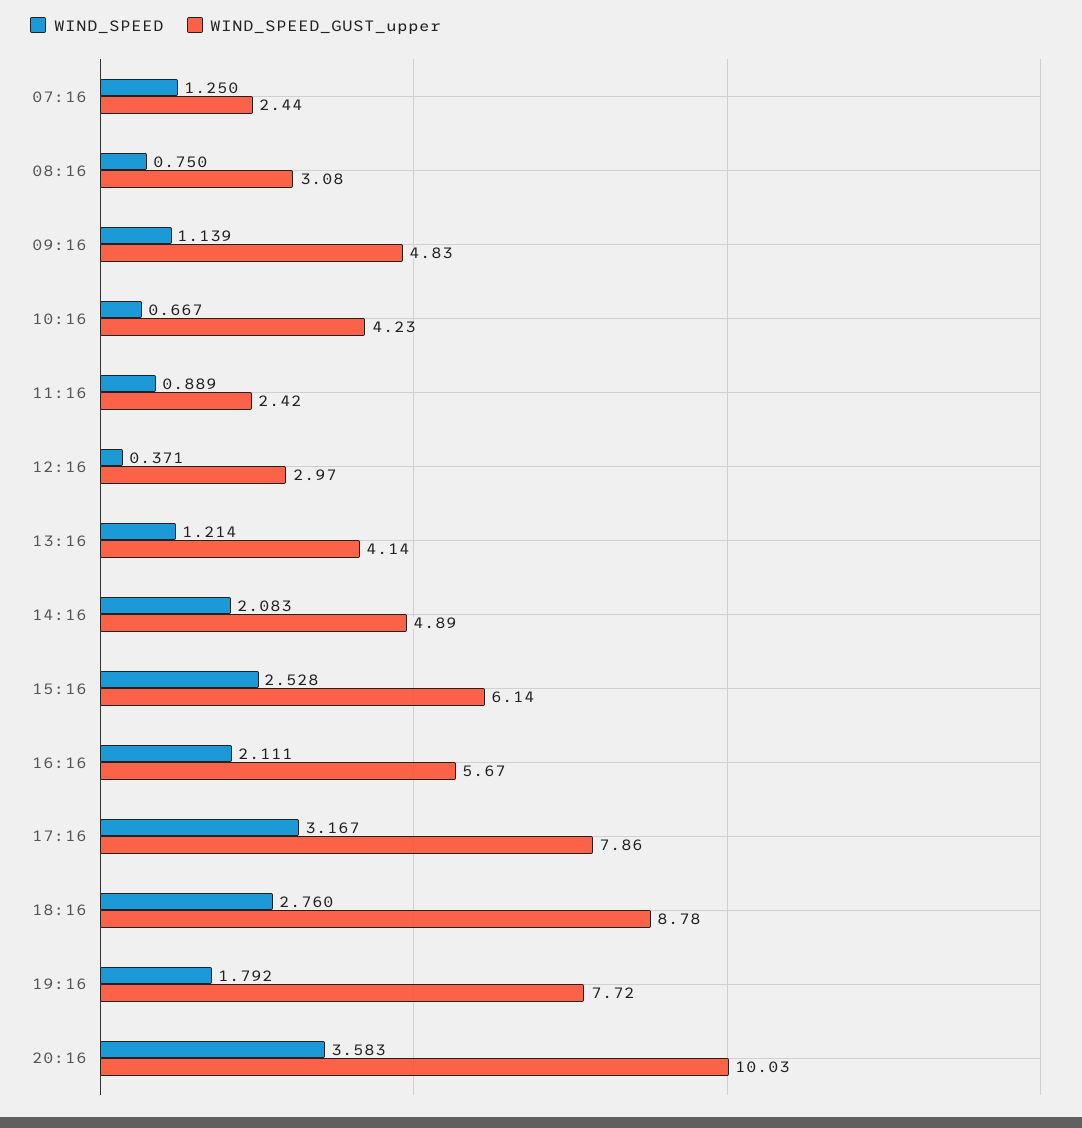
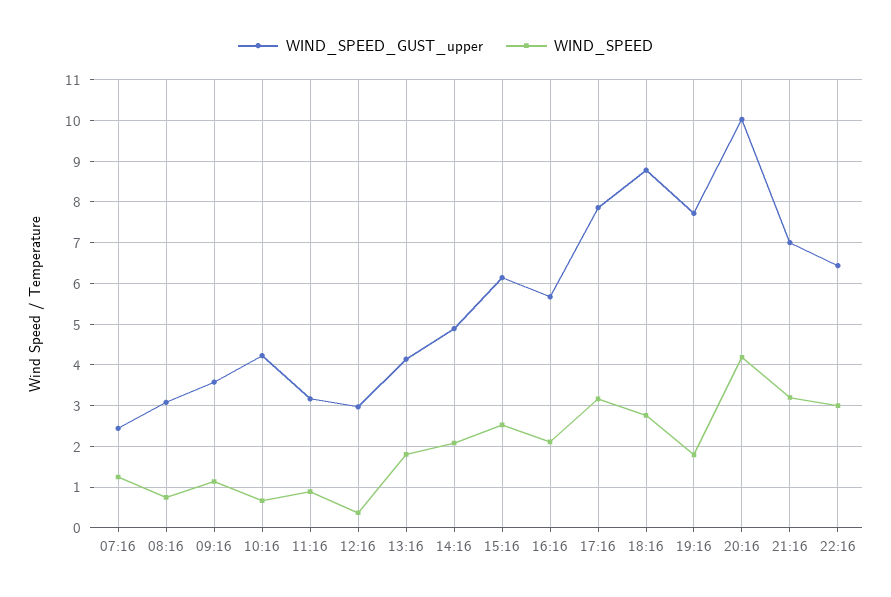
WIND_SPEED_GUST_upper, 09:16: 4.83 -> 3.6
WIND_SPEED_GUST_upper, 11:16: 2.42 -> 3.2
WIND_SPEED, 13:16: 1.214 -> 1.8
WIND_SPEED, 20:16: 3.583 -> 4.2
WIND_SPEED_GUST_upper, 21:16: none -> 7
WIND_SPEED, 21:16: none -> 3.2
WIND_SPEED_GUST_upper, 22:16: none -> 6.4
WIND_SPEED, 22:16: none -> 3

